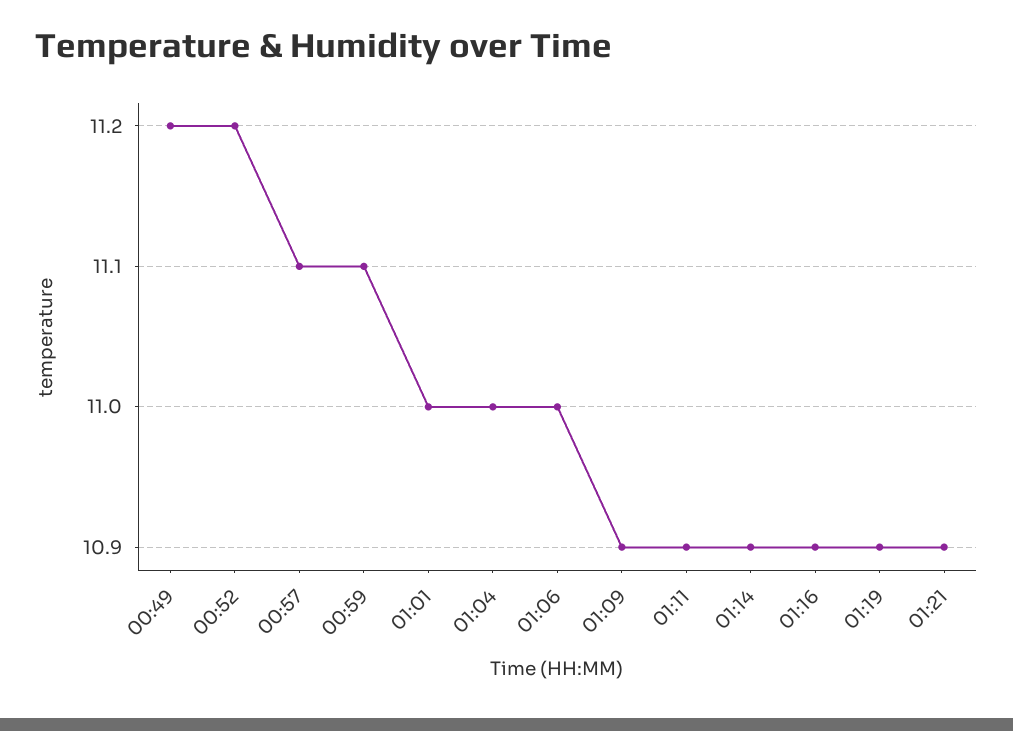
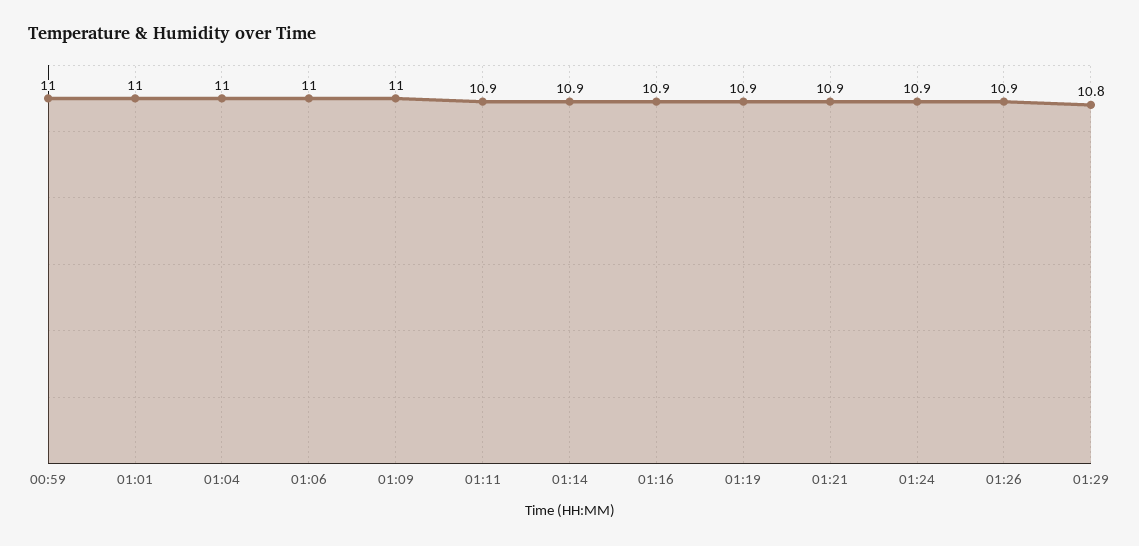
00:49: 11.2 -> none
00:52: 11.2 -> none
00:57: 11.1 -> none
00:59: 11.1 -> 11
01:09: 10.9 -> 11
01:24: none -> 10.9
01:26: none -> 10.9
01:29: none -> 10.8

